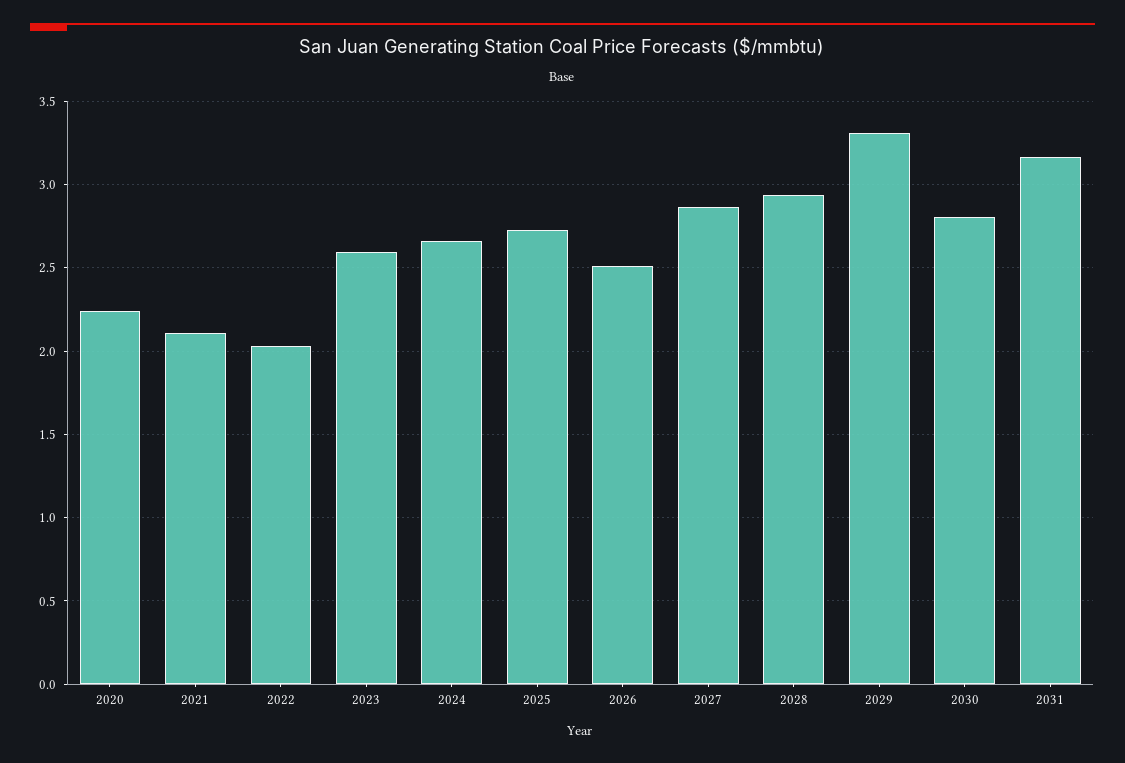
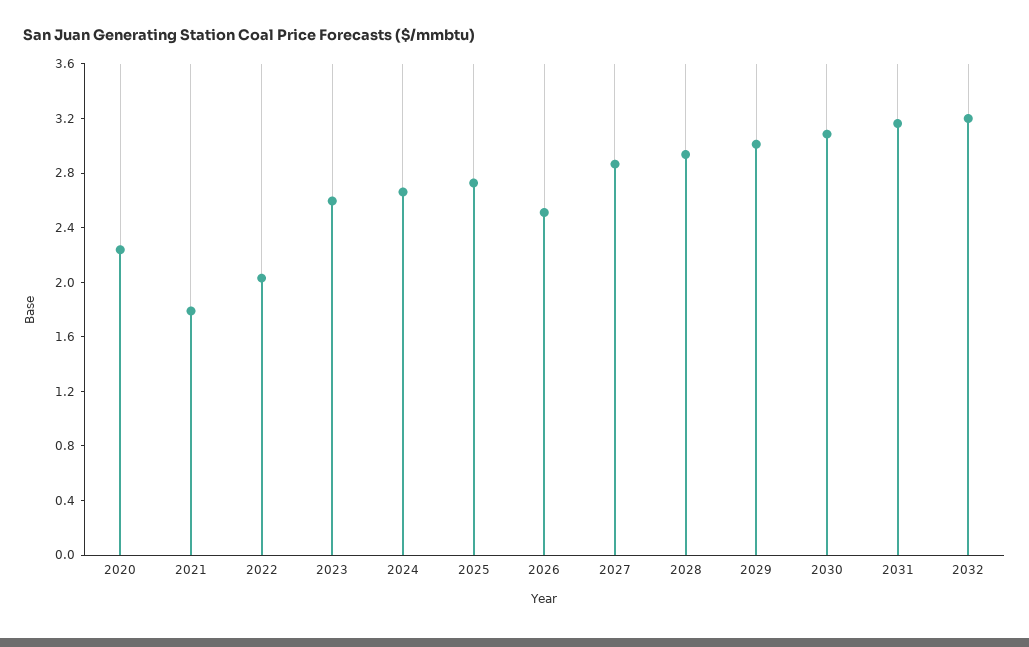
2021: 2.1 -> 1.8
2029: 3.3 -> 3
2030: 2.8 -> 3.1
2032: none -> 3.2

